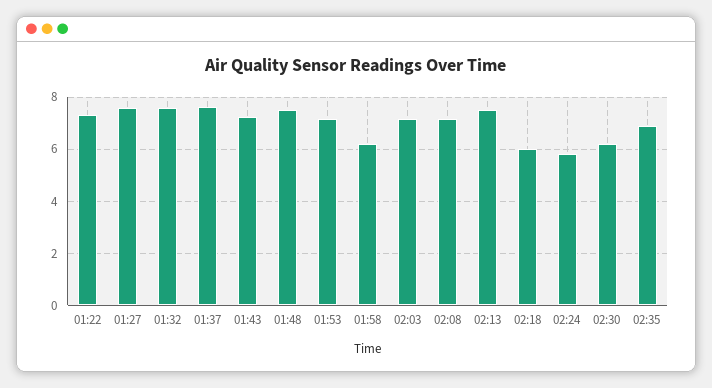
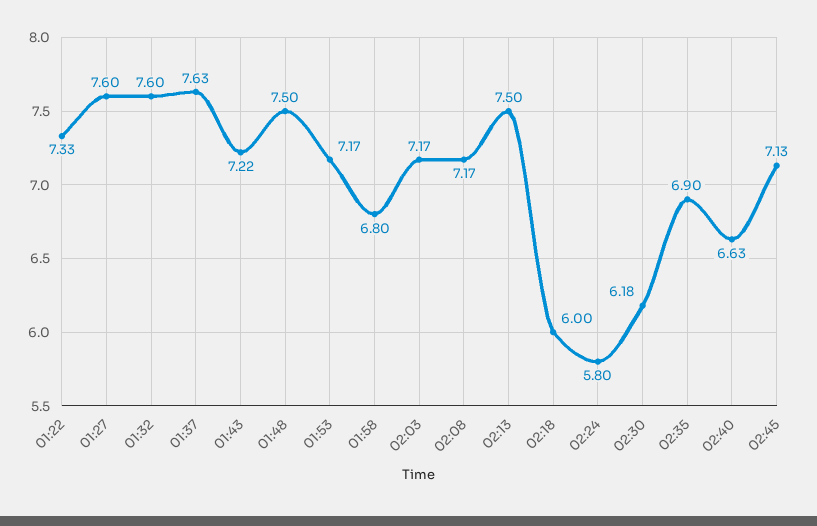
01:58: 6.25 -> 6.8
02:40: none -> 6.63
02:45: none -> 7.13

